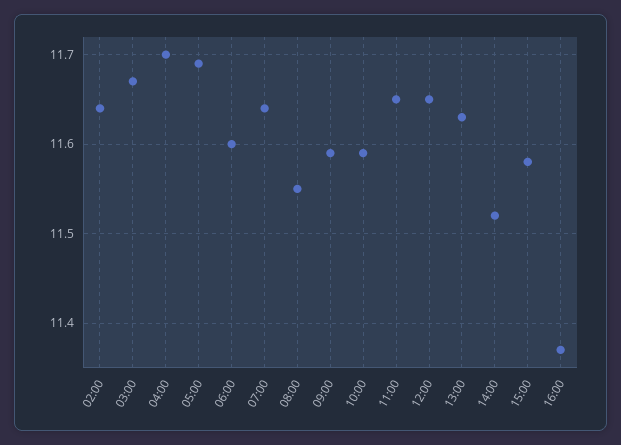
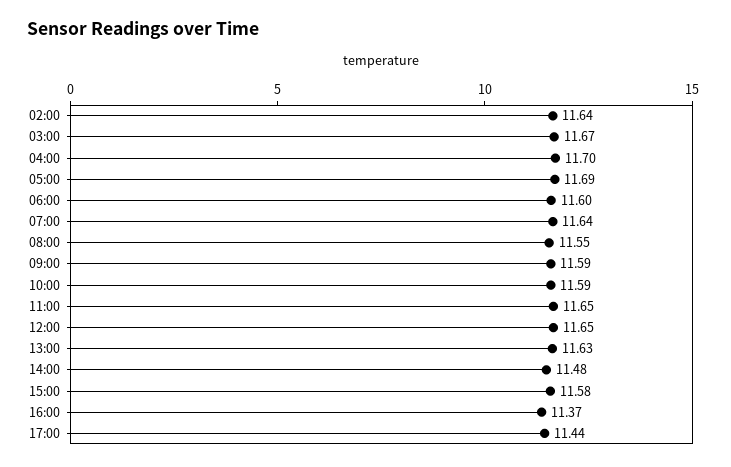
14:00: 11.52 -> 11.48
17:00: none -> 11.44

